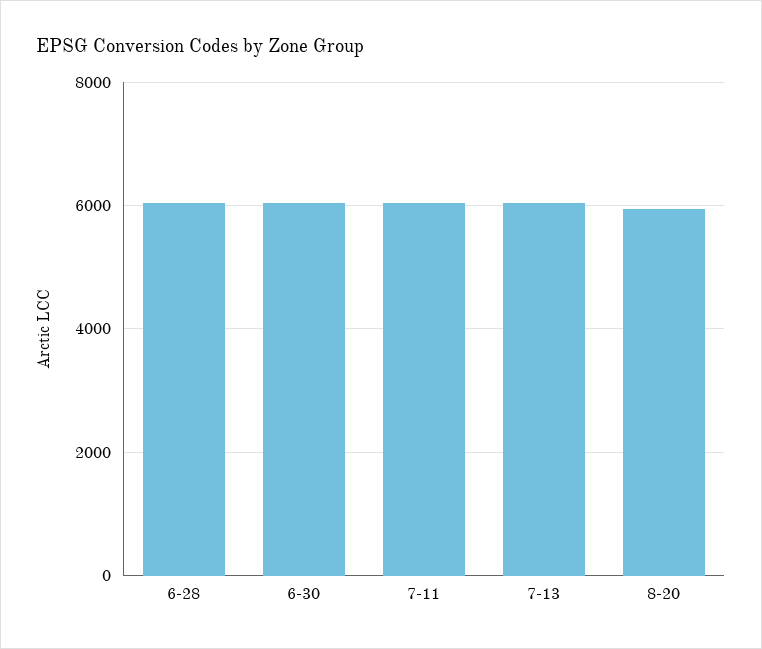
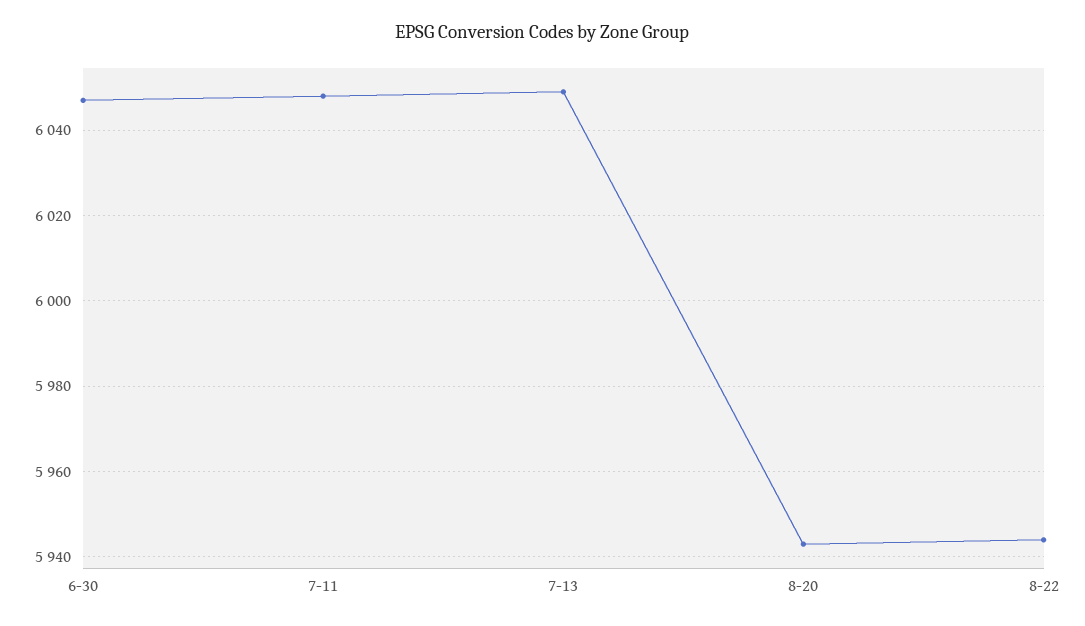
6-28: 6000 -> none
8-22: none -> 5945

